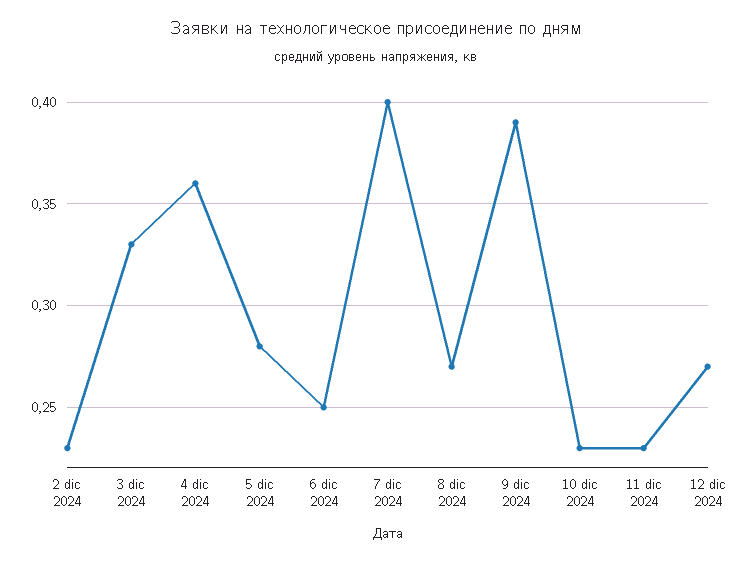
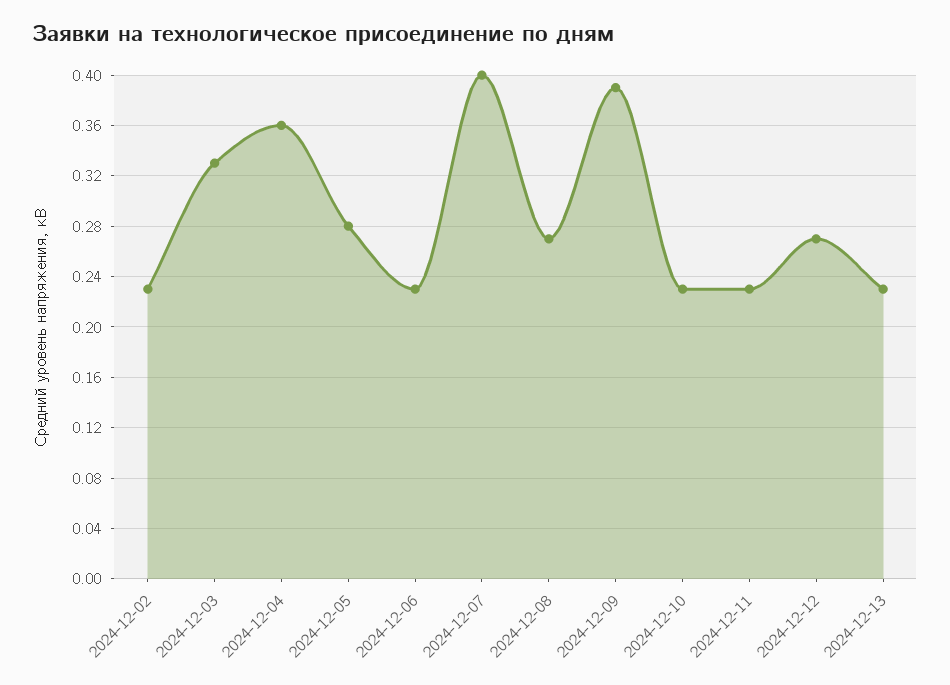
6 dic 2024: 0.25 -> 0.23
2024-12-13: none -> 0.23

